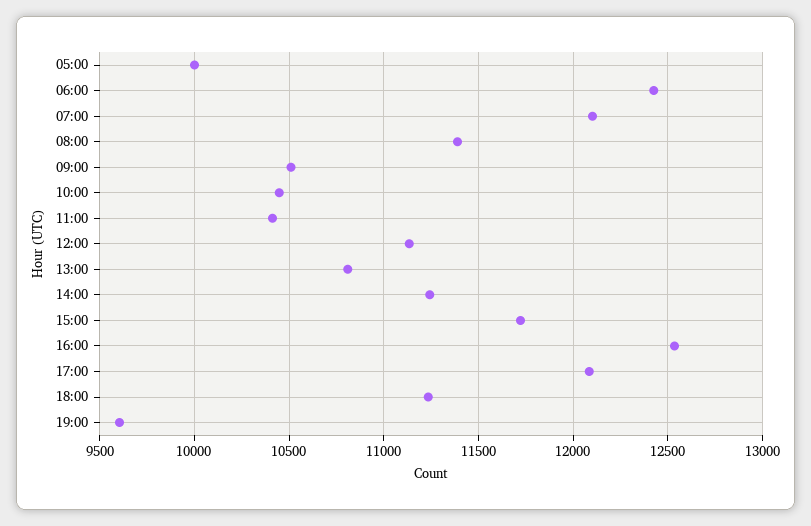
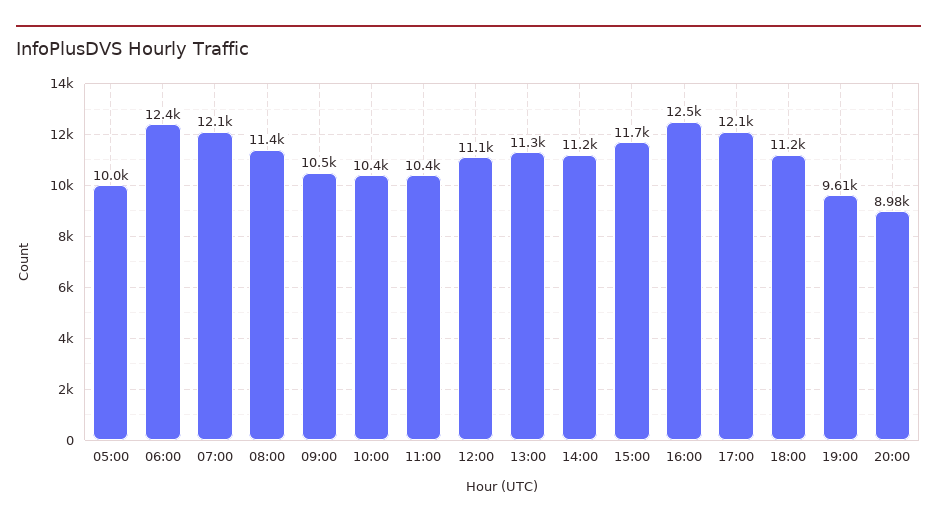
13:00: 10800 -> 11300
20:00: none -> 8980

